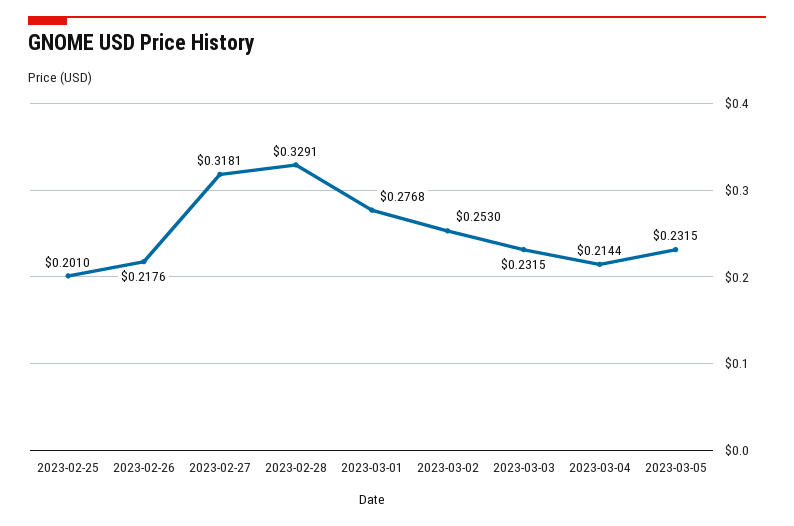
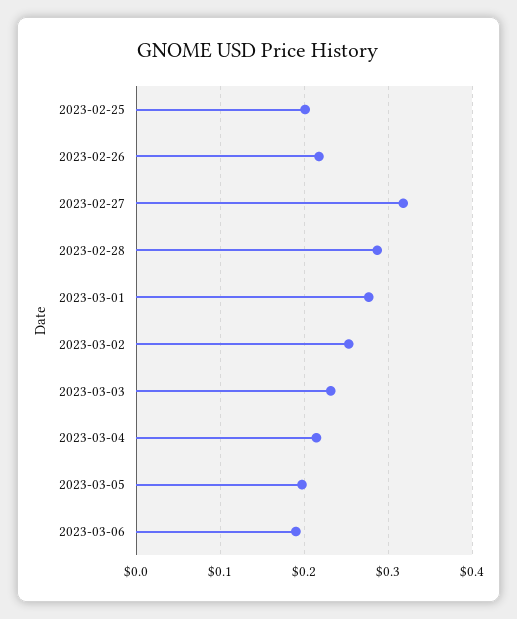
2023-02-28: 0.3291 -> 0.29
2023-03-05: 0.2315 -> 0.2
2023-03-06: none -> 0.19

